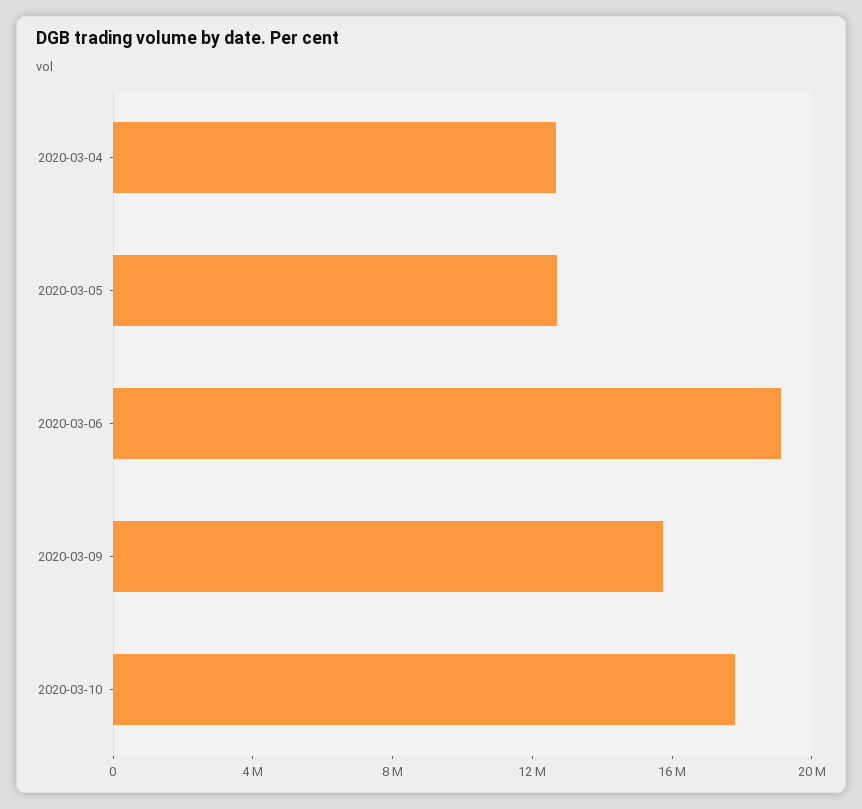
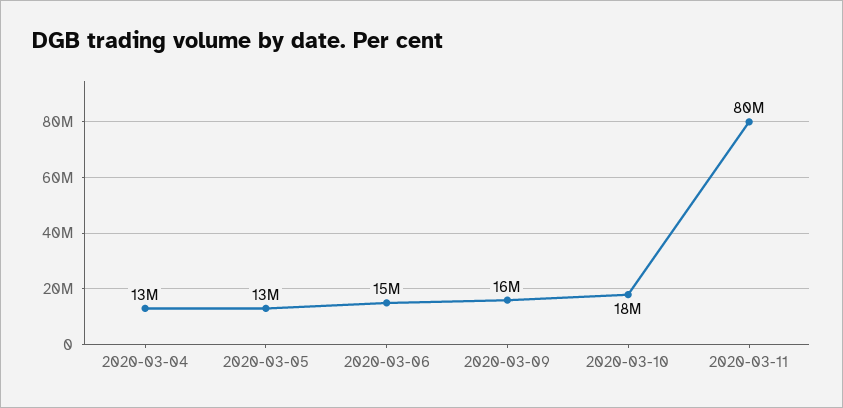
2020-03-06: 19000000 -> 15000000
2020-03-11: none -> 80000000

